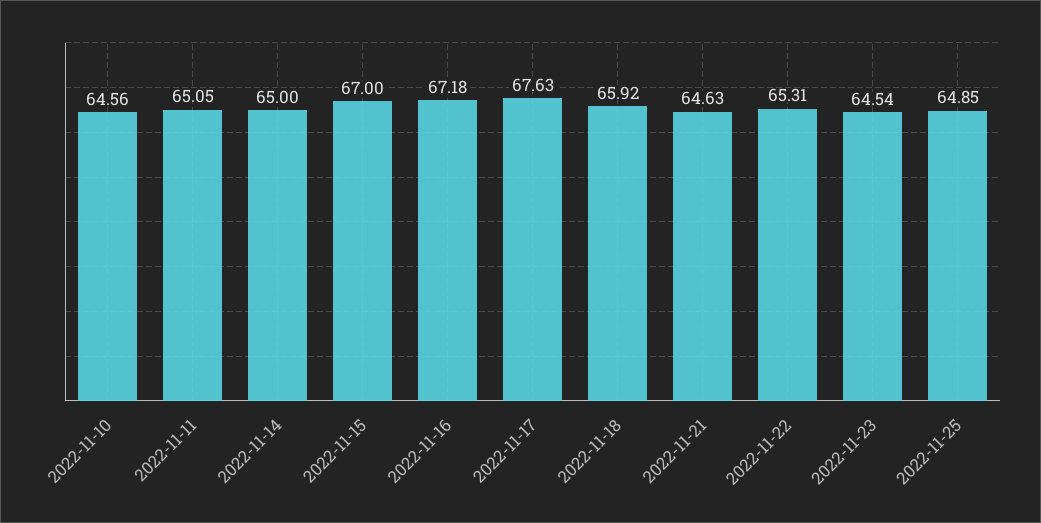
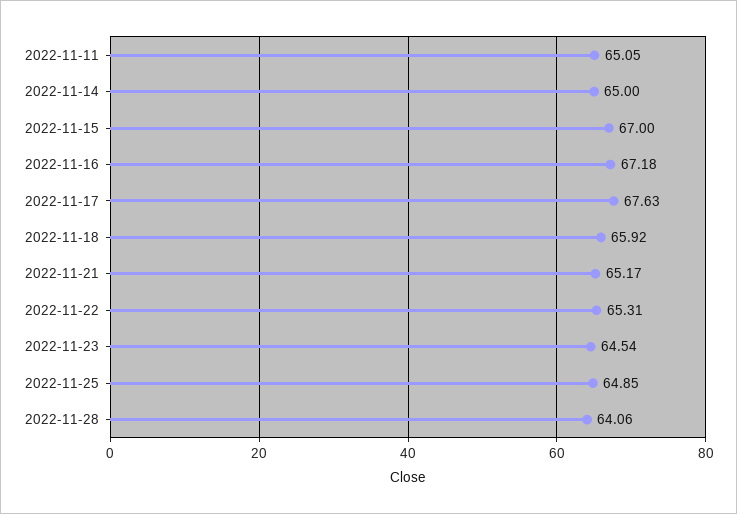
2022-11-10: 64.56 -> none
2022-11-21: 64.63 -> 65.17
2022-11-28: none -> 64.06

